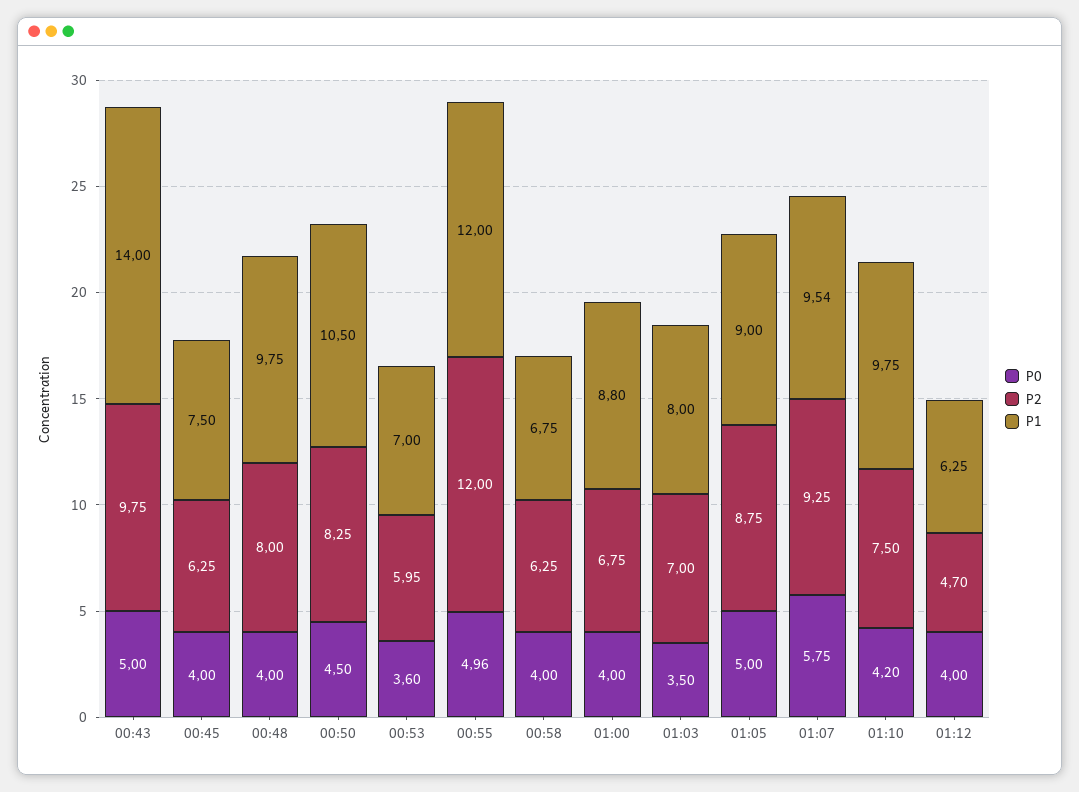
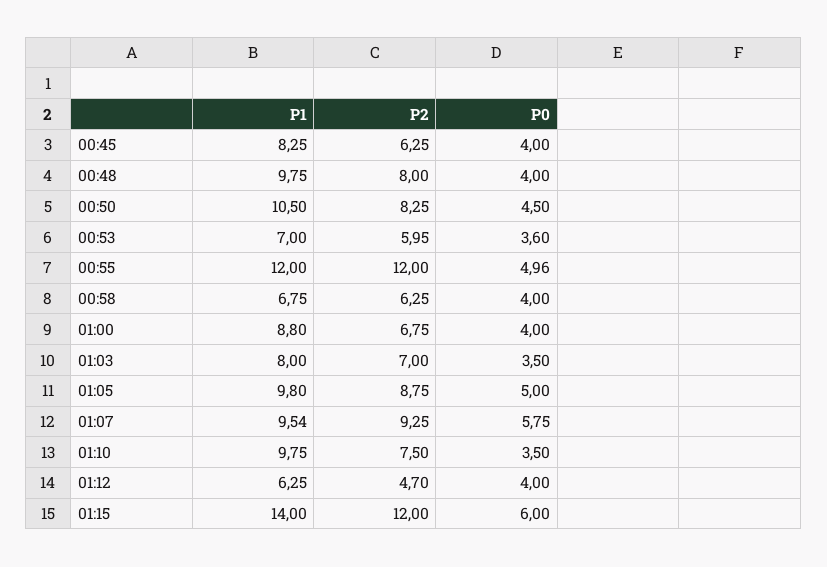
P0, 00:43: 5 -> none
P2, 00:43: 9.75 -> none
P1, 00:43: 14 -> none
P1, 00:45: 7.5 -> 8.25
P1, 01:05: 9 -> 9.8
P0, 01:10: 4.2 -> 3.5
P1, 01:15: none -> 14
P2, 01:15: none -> 12
P0, 01:15: none -> 6

